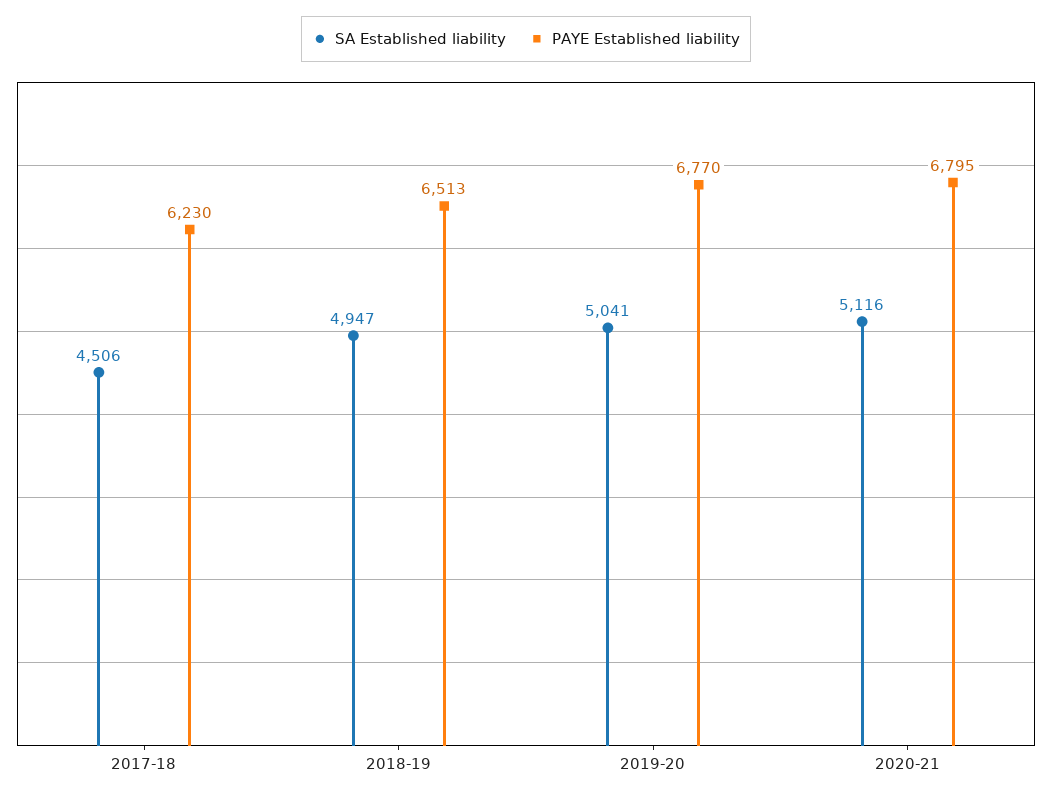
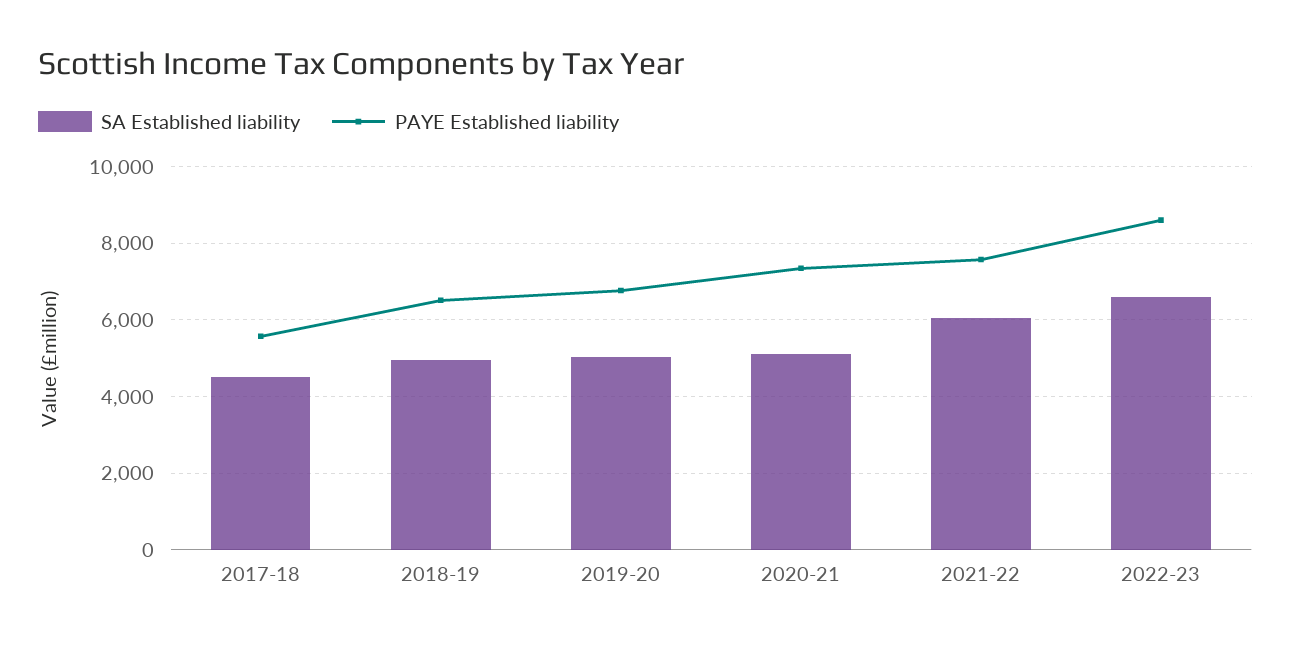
PAYE Established liability, 2017-18: 6230 -> 5600
PAYE Established liability, 2020-21: 6795 -> 7400
SA Established liability, 2021-22: none -> 6000
PAYE Established liability, 2021-22: none -> 7600
SA Established liability, 2022-23: none -> 6600
PAYE Established liability, 2022-23: none -> 8600

